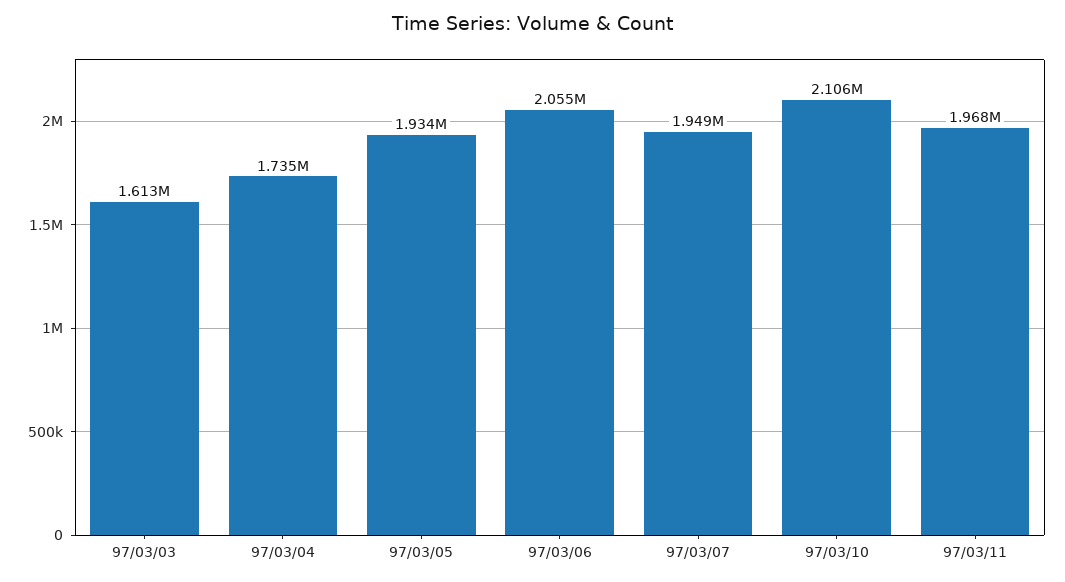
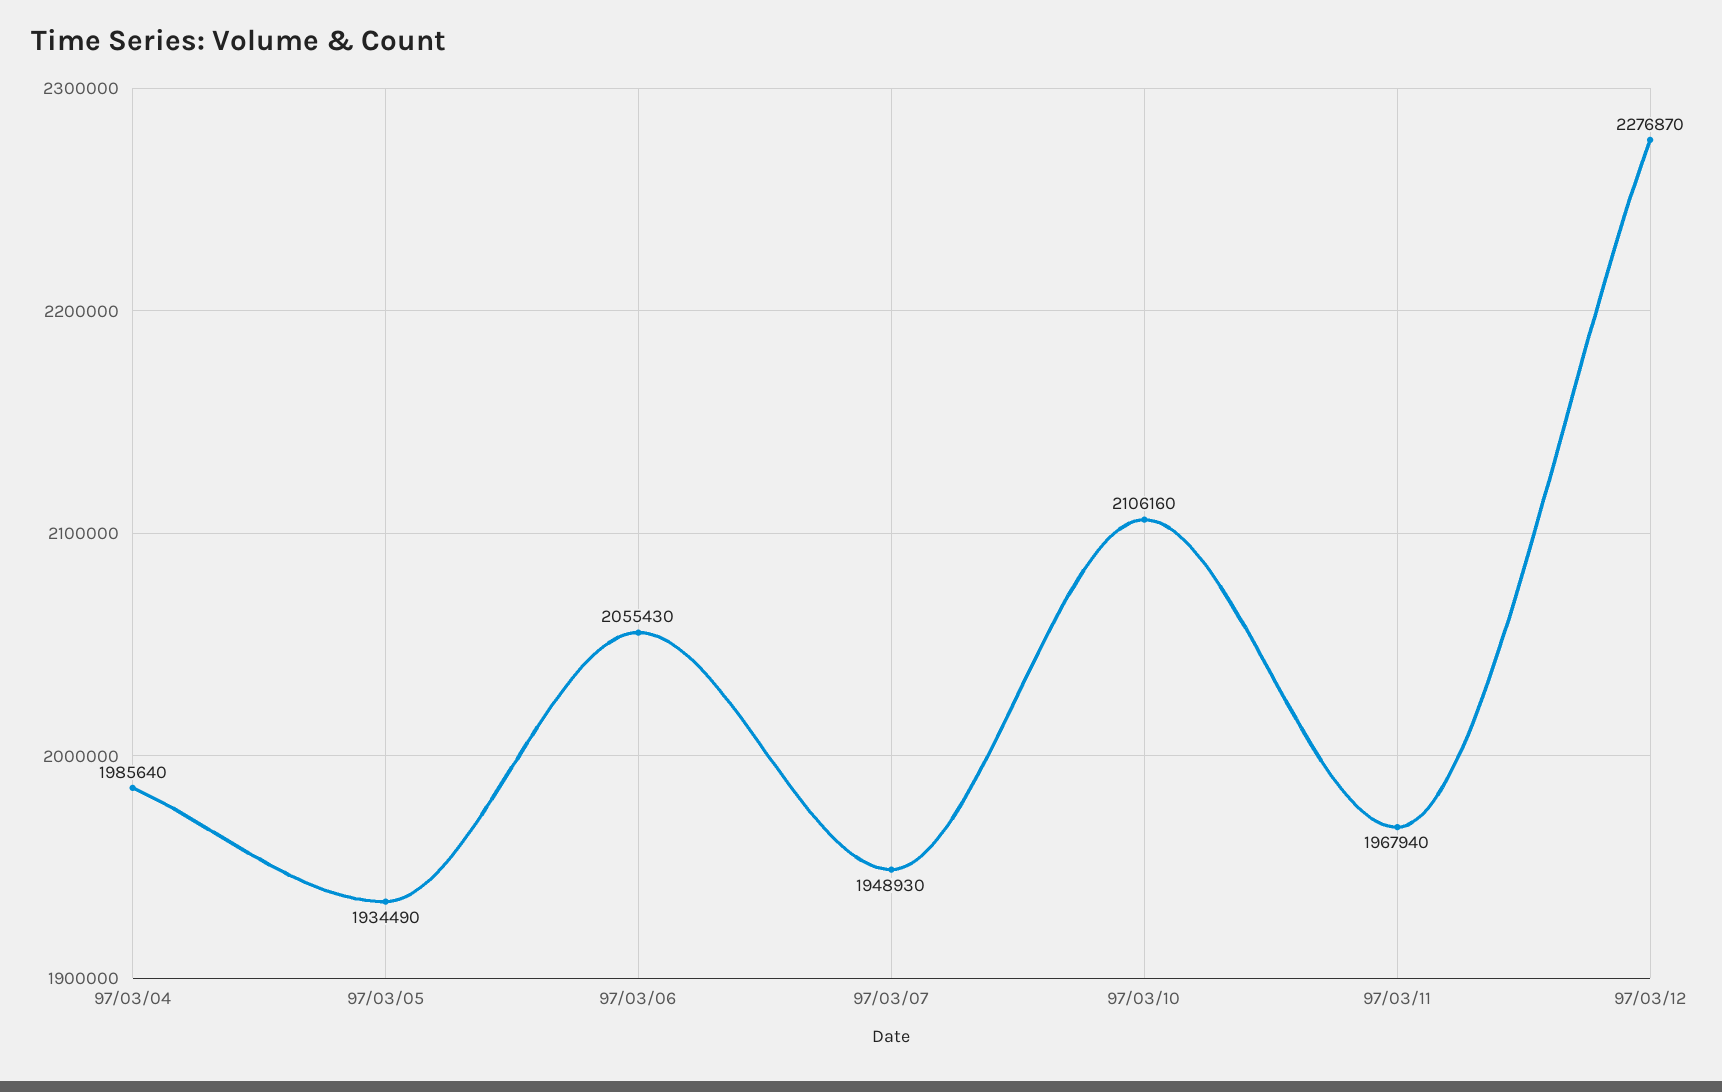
97/03/03: 1613000 -> none
97/03/04: 1735000 -> 1985640
97/03/12: none -> 2276870

